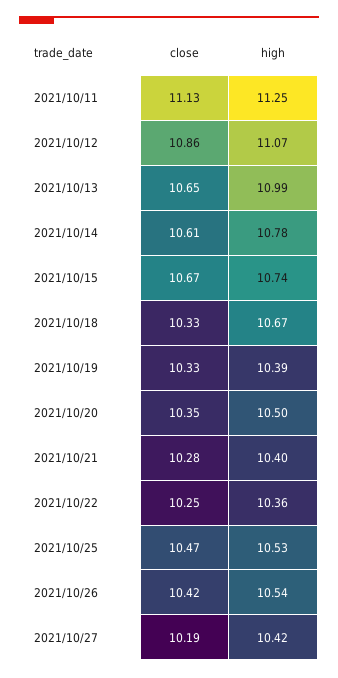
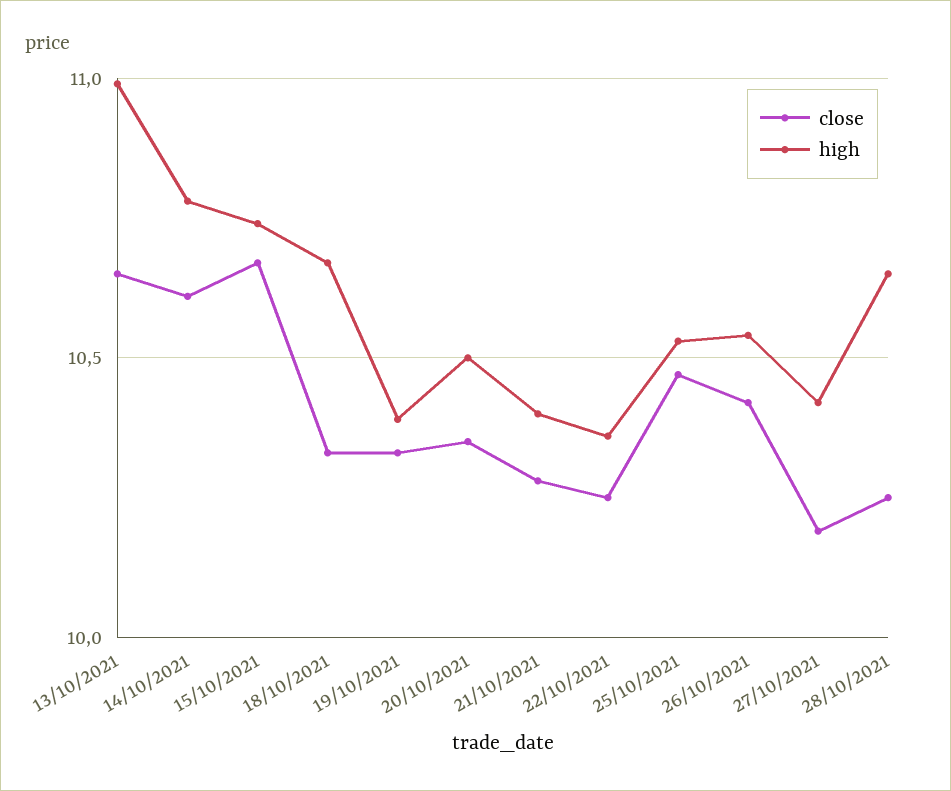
close, 2021/10/11: 11.13 -> none
high, 2021/10/11: 11.25 -> none
close, 2021/10/12: 10.86 -> none
high, 2021/10/12: 11.07 -> none
close, 28/10/2021: none -> 10.25
high, 28/10/2021: none -> 10.65

